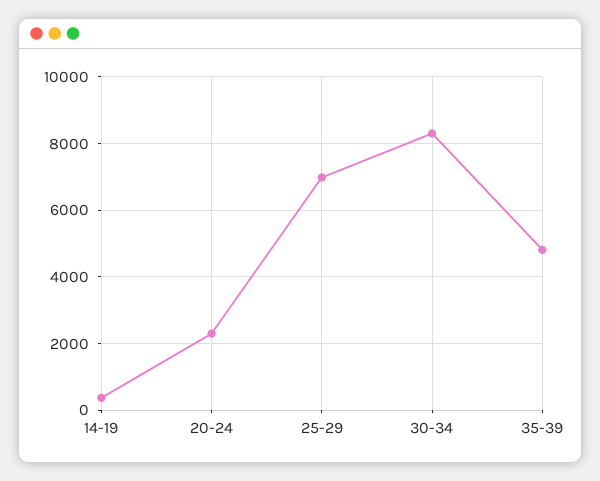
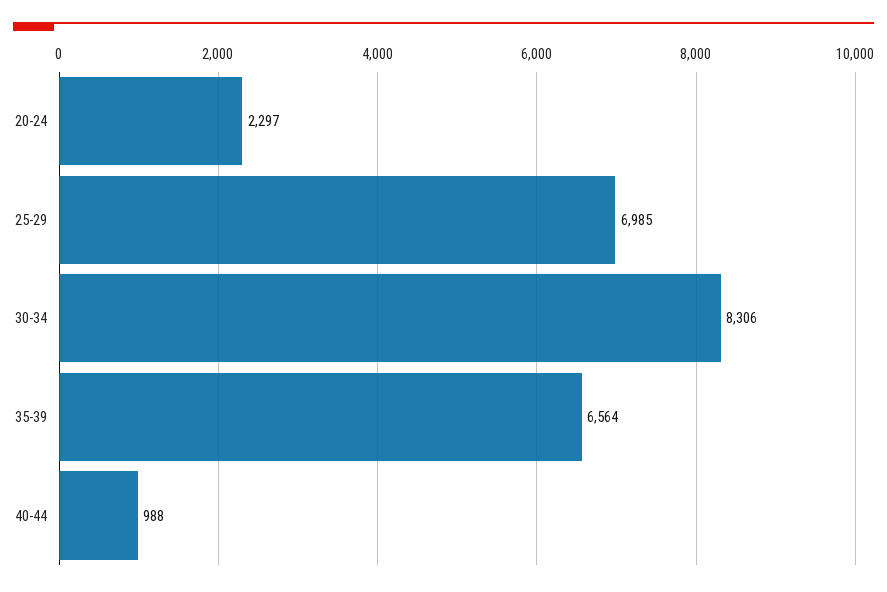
14-19: 400 -> none
35-39: 4800 -> 6564
40-44: none -> 988

